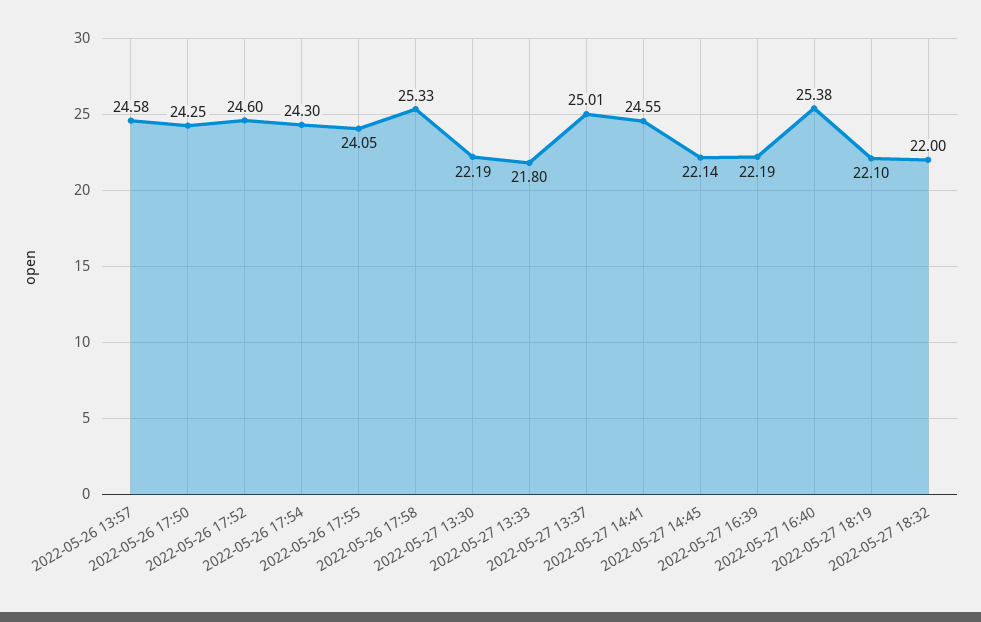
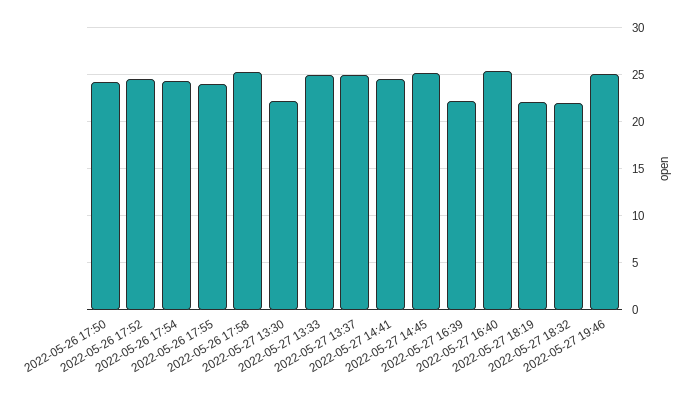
2022-05-26 13:57: 24.58 -> none
2022-05-27 13:33: 21.8 -> 25
2022-05-27 14:45: 22.14 -> 25
2022-05-27 19:46: none -> 25

